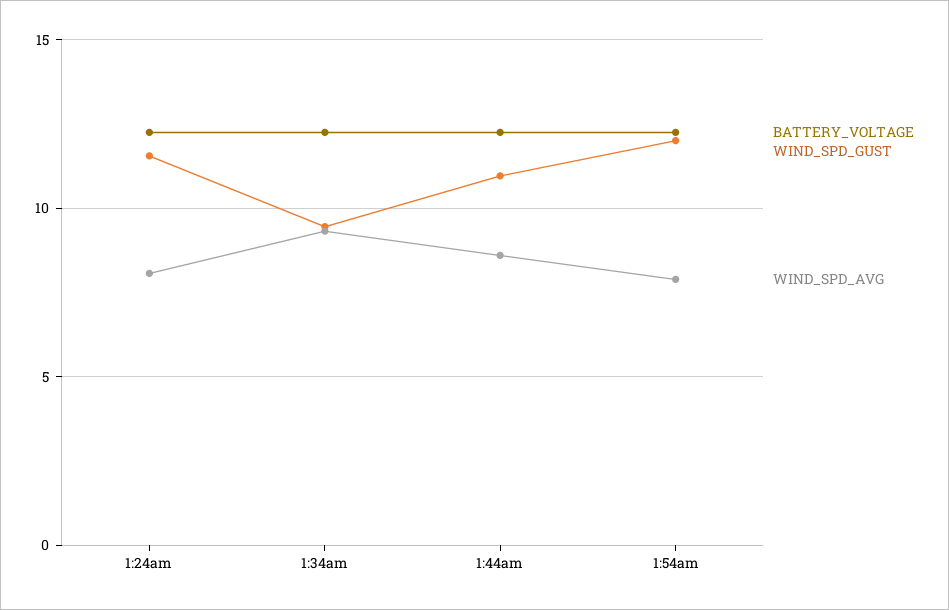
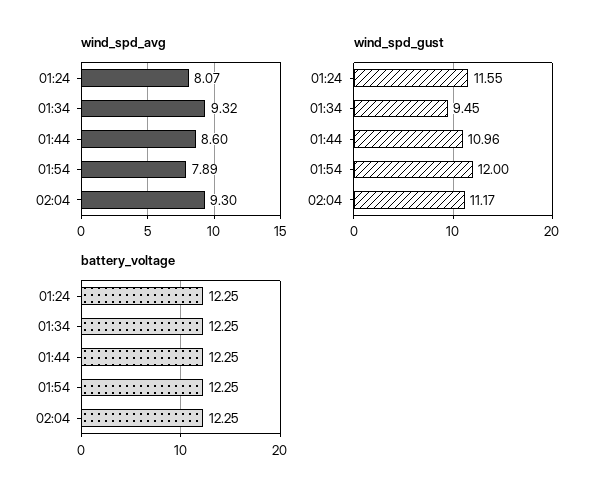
WIND_SPD_AVG, 02:04: none -> 9.3
WIND_SPD_GUST, 02:04: none -> 11.17
BATTERY_VOLTAGE, 02:04: none -> 12.25

